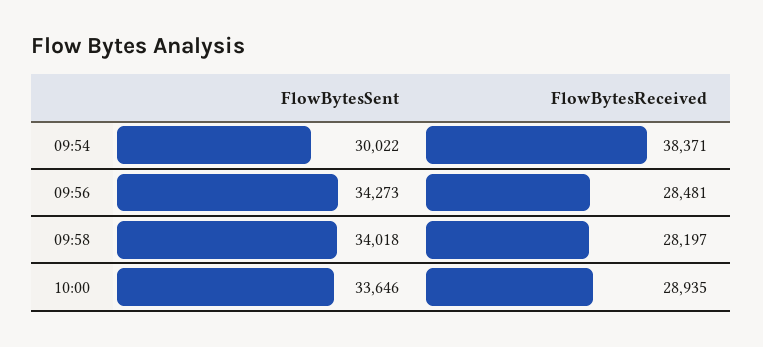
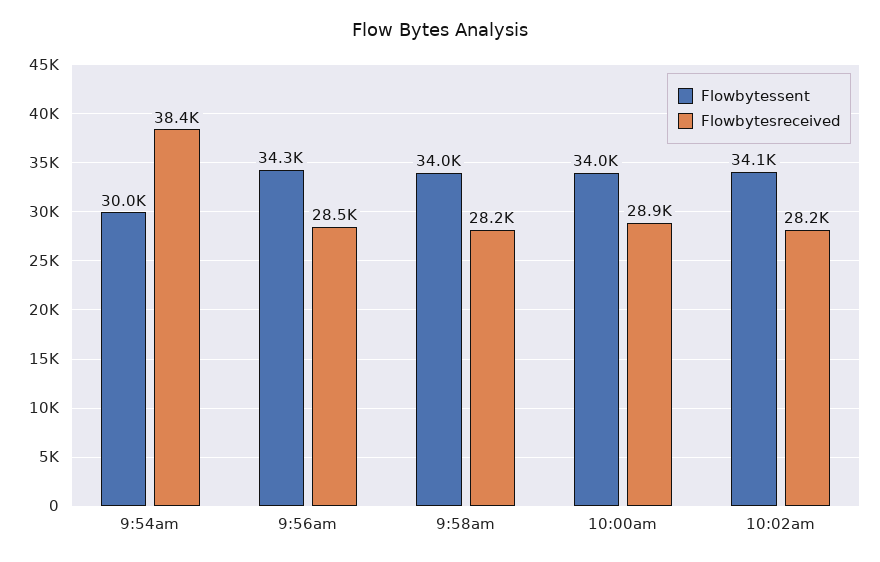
FlowBytesSent, 10:00: 33646 -> 34000
FlowBytesSent, 10:02am: none -> 34100
FlowBytesReceived, 10:02am: none -> 28200

